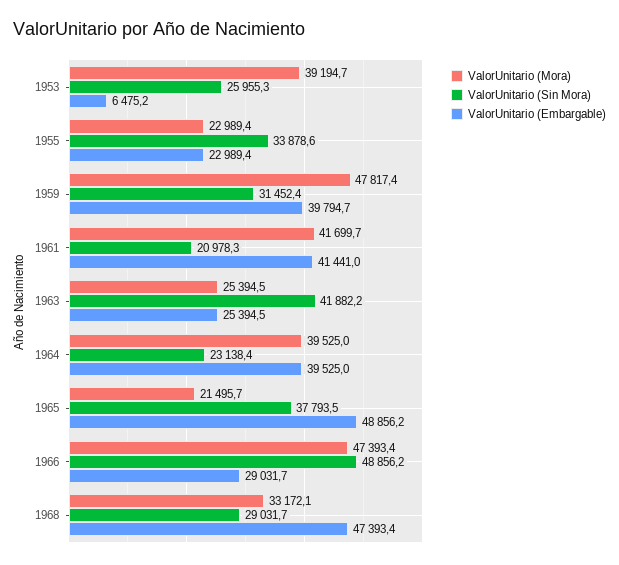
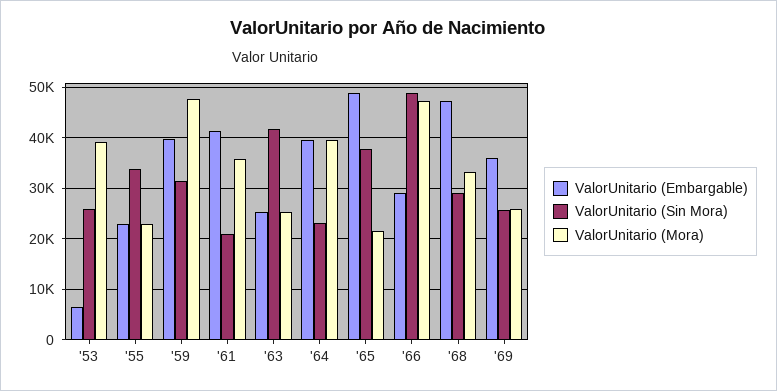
ValorUnitario (Mora), 1961: 41699.7 -> 36000
ValorUnitario (Embargable), '69: none -> 36000
ValorUnitario (Sin Mora), '69: none -> 26000
ValorUnitario (Mora), '69: none -> 26000

